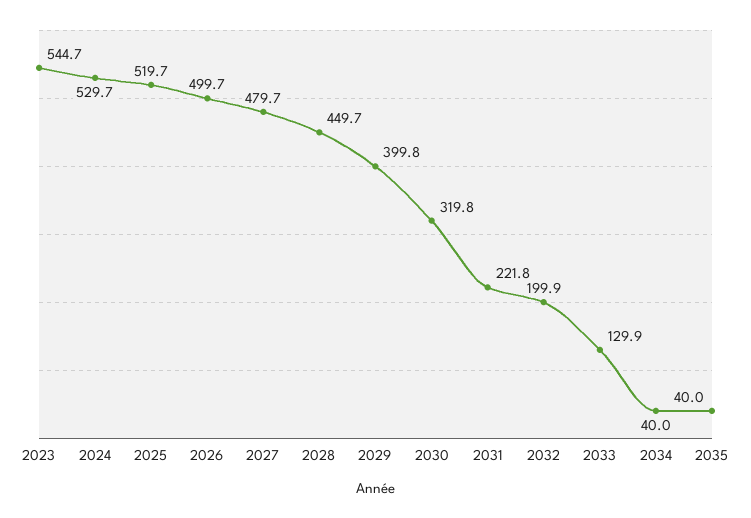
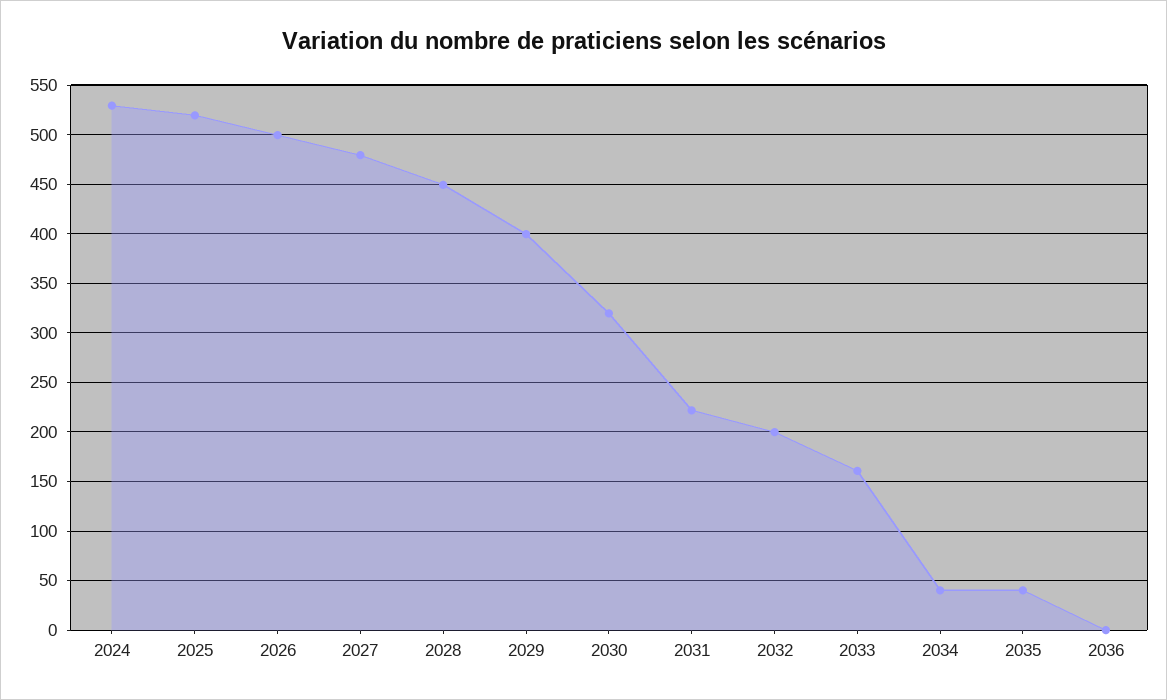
2023: 544.7 -> none
2033: 129.9 -> 160
2036: none -> 0

